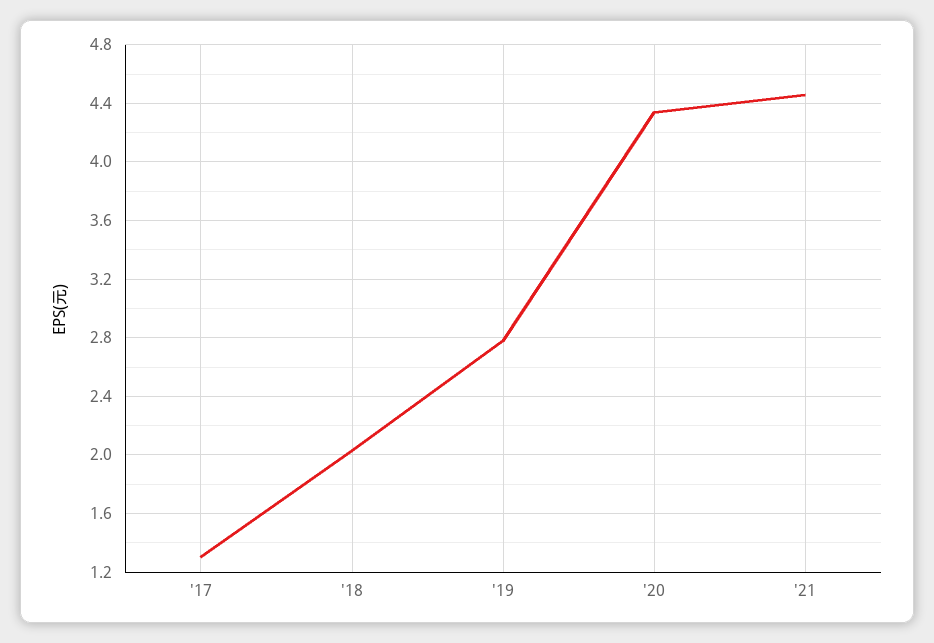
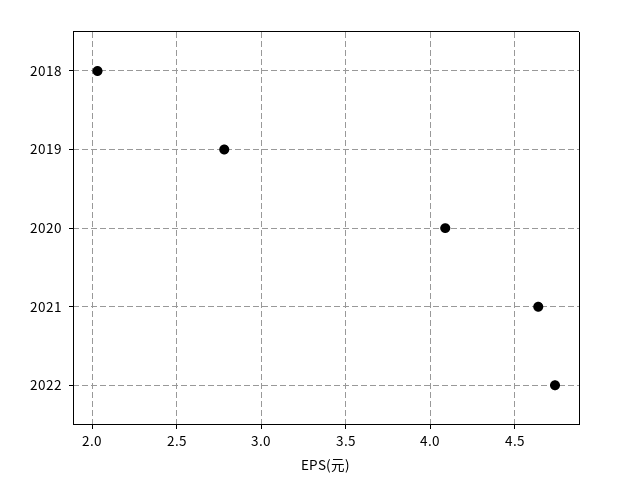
'17: 1.3 -> none
'20: 4.35 -> 4.1
'21: 4.45 -> 4.65
2022: none -> 4.75

